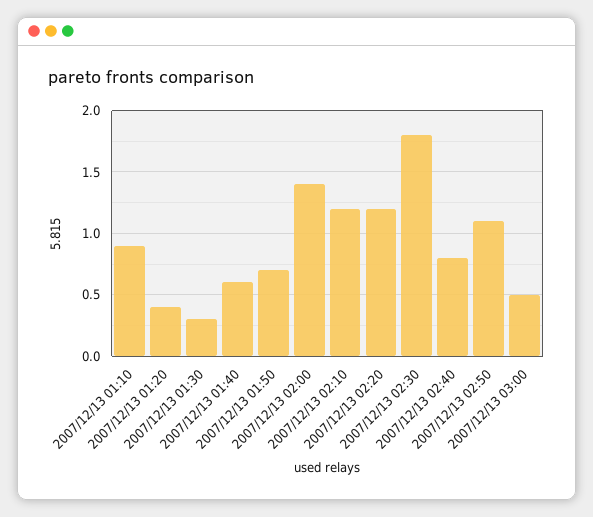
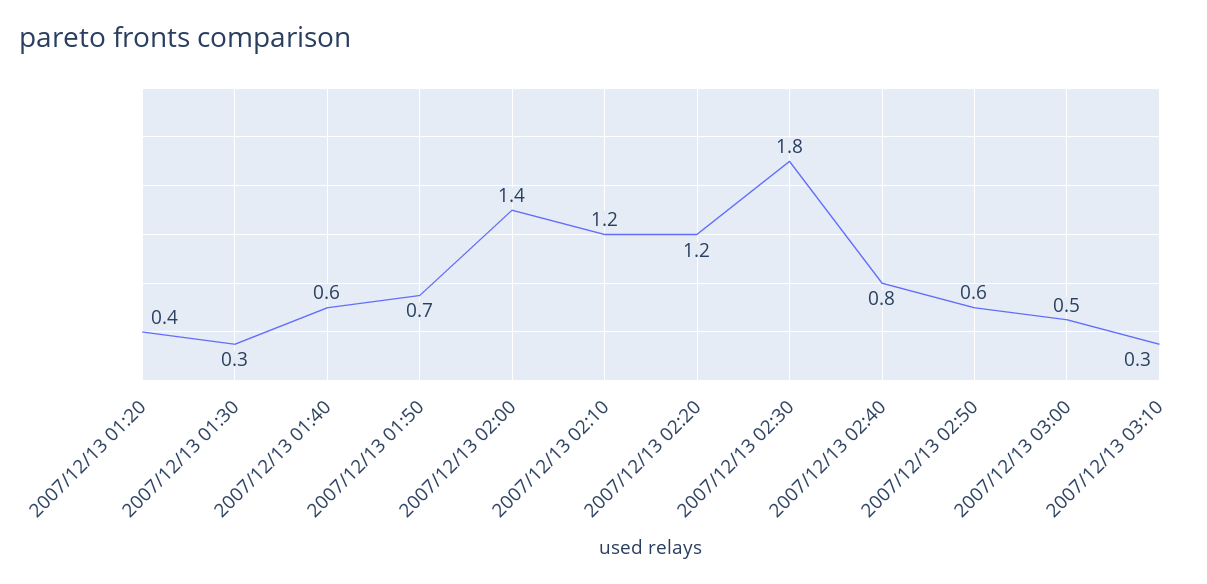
2007/12/13 01:10: 0.9 -> none
2007/12/13 02:50: 1.1 -> 0.6
2007/12/13 03:10: none -> 0.3

